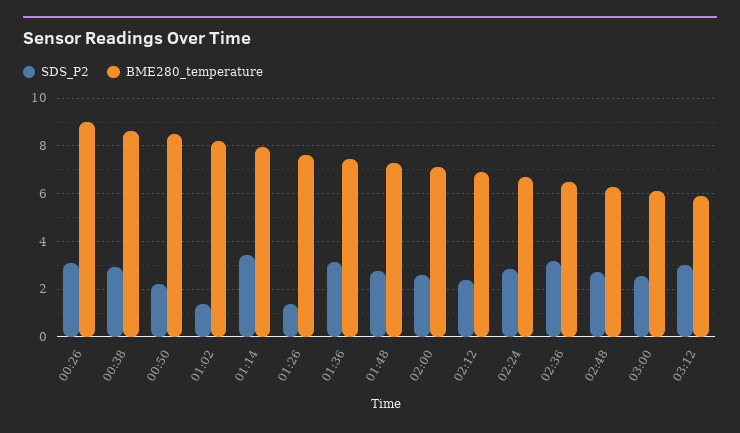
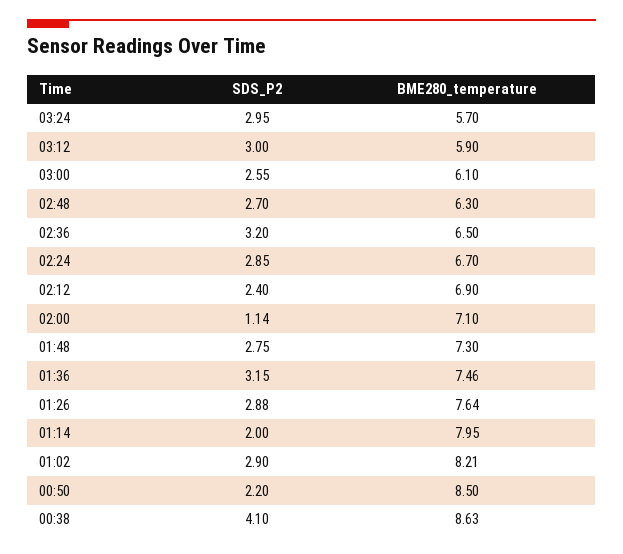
SDS_P2, 00:26: 3 -> none
BME280_temperature, 00:26: 9 -> none
SDS_P2, 00:38: 3 -> 4.1
SDS_P2, 01:02: 1.5 -> 2.9
SDS_P2, 01:14: 3.5 -> 2
SDS_P2, 01:26: 1.5 -> 2.88
SDS_P2, 02:00: 2.5 -> 1.14
SDS_P2, 03:24: none -> 2.95
BME280_temperature, 03:24: none -> 5.7

